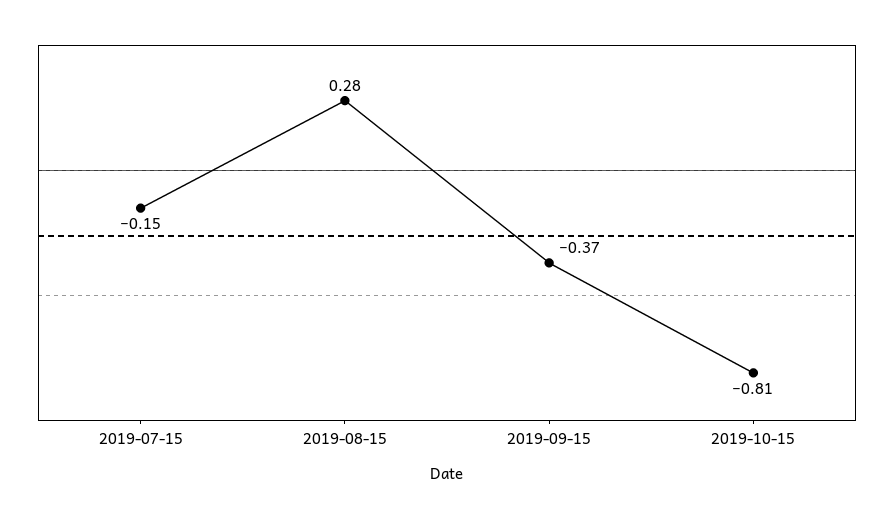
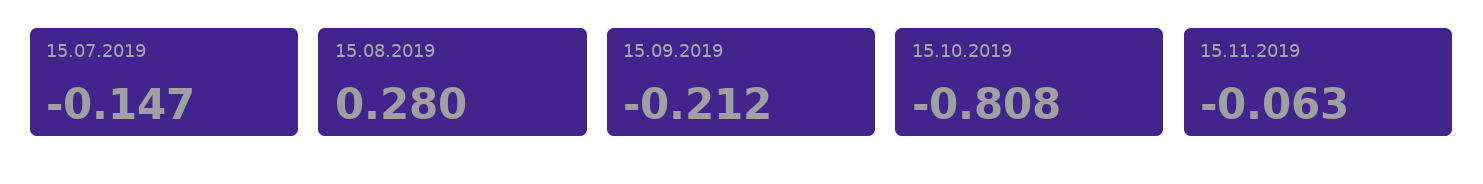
2019-09-15: -0.37 -> -0.212
15.11.2019: none -> -0.063

